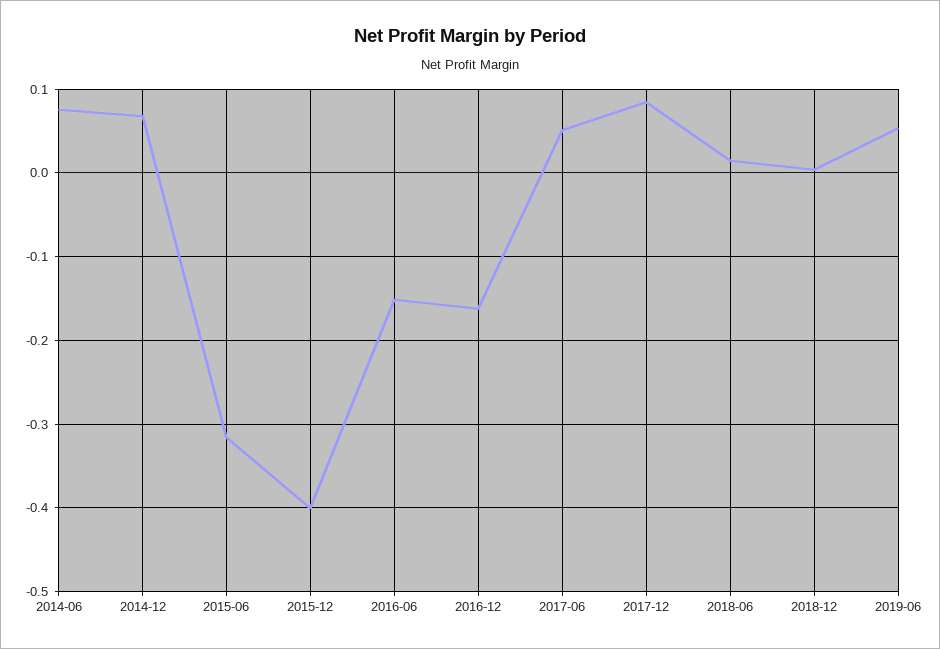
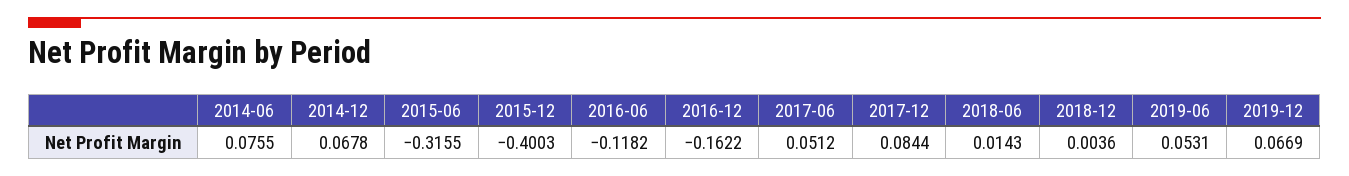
2016-06: -0.15 -> -0.1182
2019-12: none -> 0.0669

